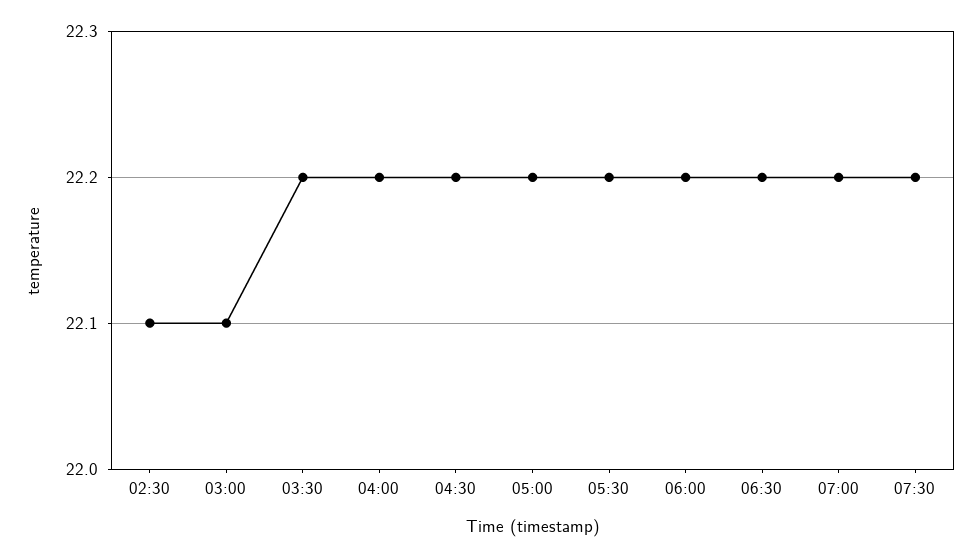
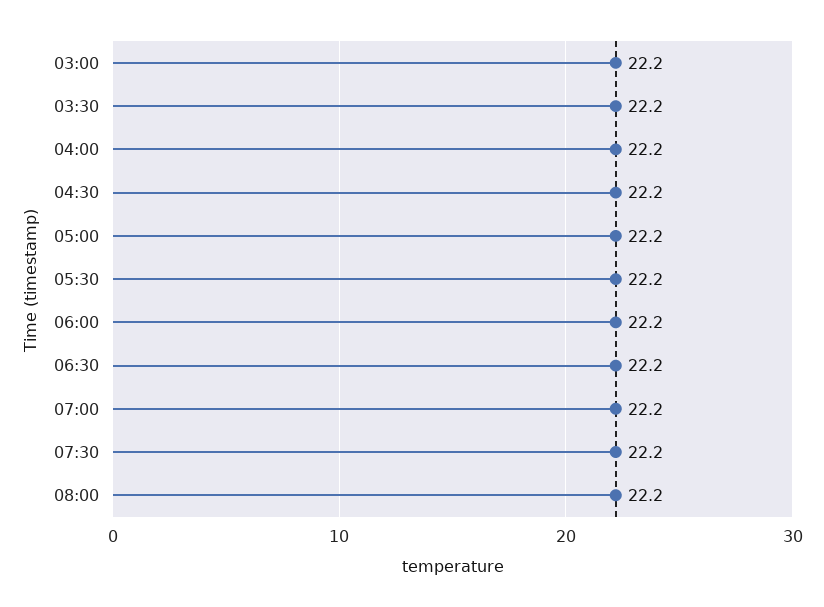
02:30: 22.1 -> none
03:00: 22.1 -> 22.2
08:00: none -> 22.2

